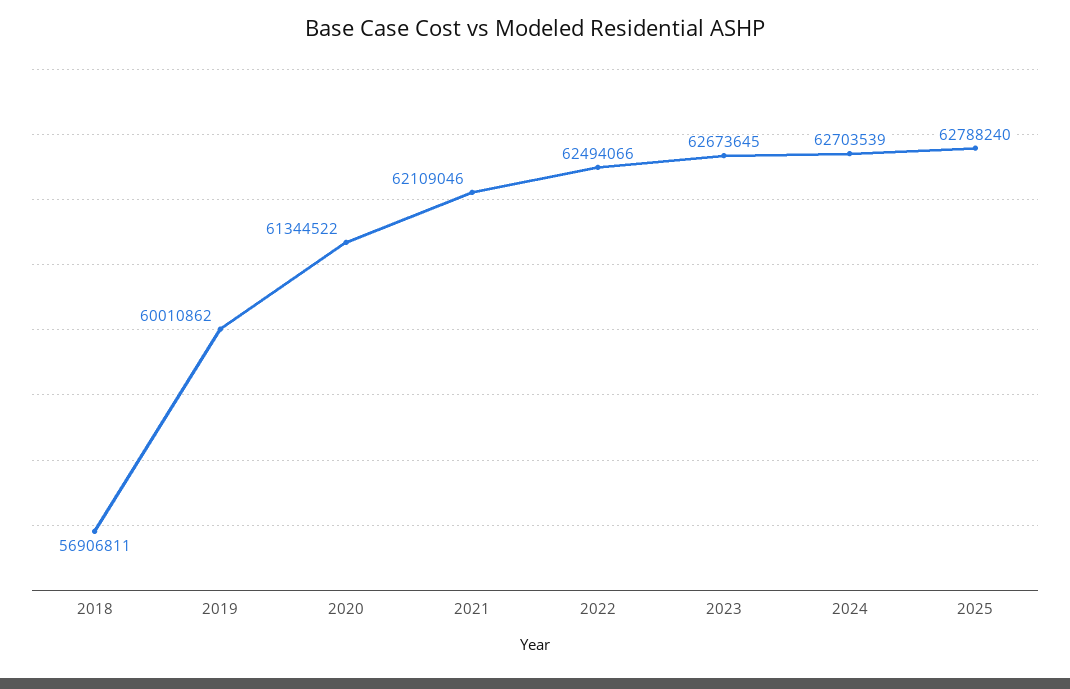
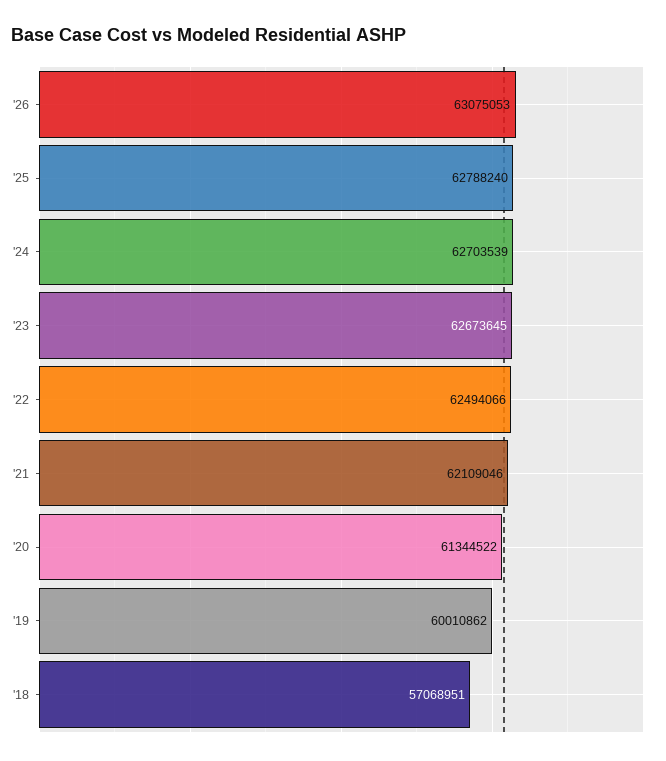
2018: 56906811 -> 57068951
'26: none -> 63075053

